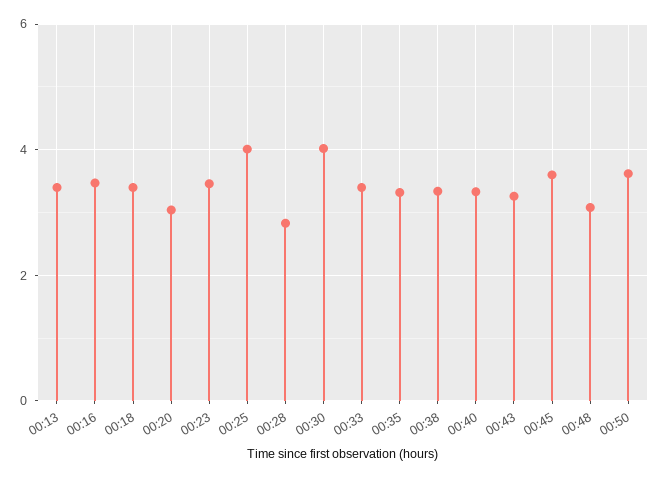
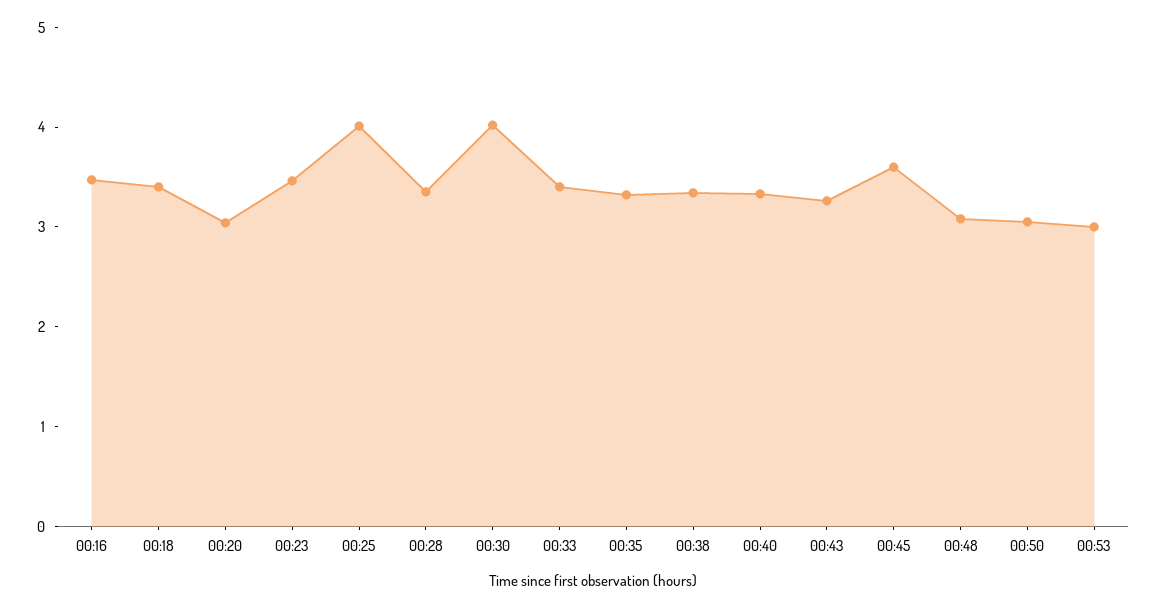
00:13: 3.4 -> none
00:28: 2.8 -> 3.4
00:50: 3.6 -> 3
00:53: none -> 3

